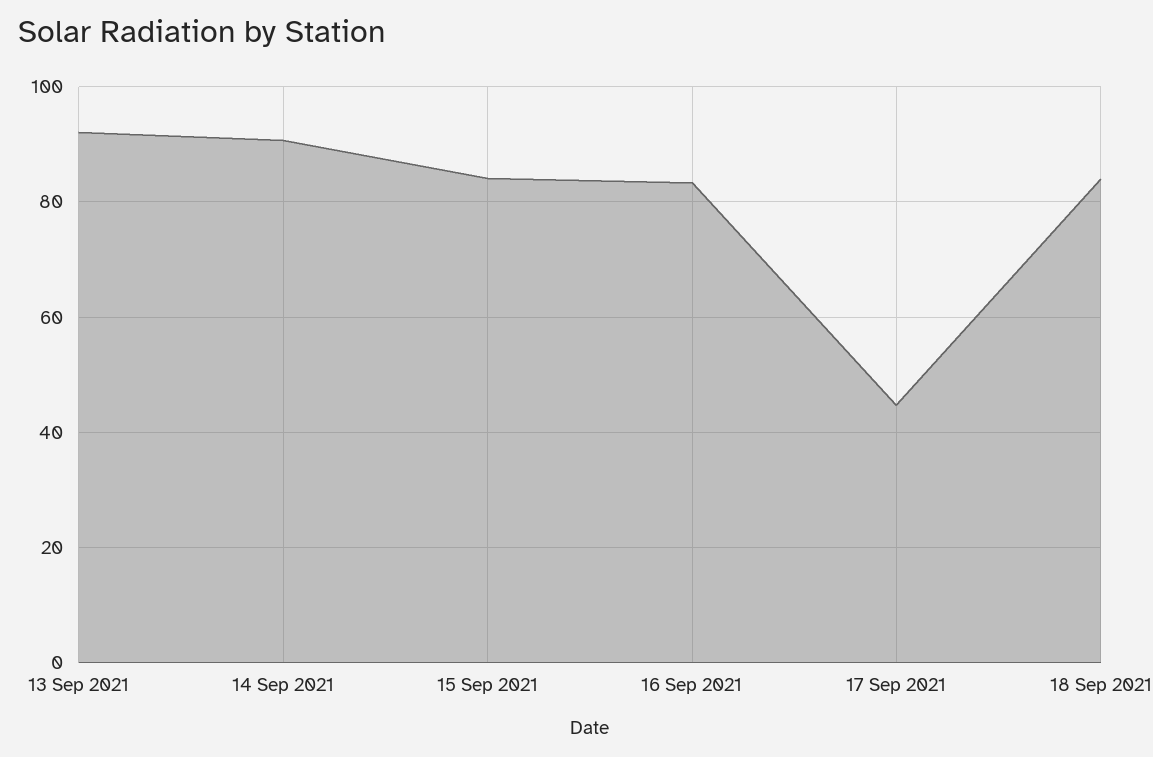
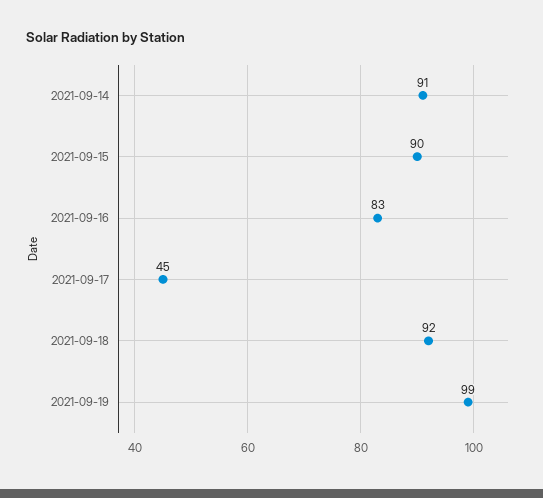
13 Sep 2021: 92 -> none
15 Sep 2021: 84 -> 90
18 Sep 2021: 84 -> 92
2021-09-19: none -> 99

